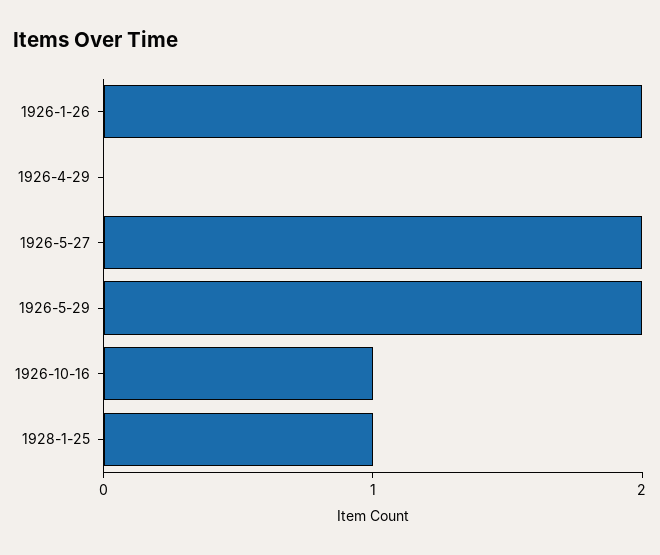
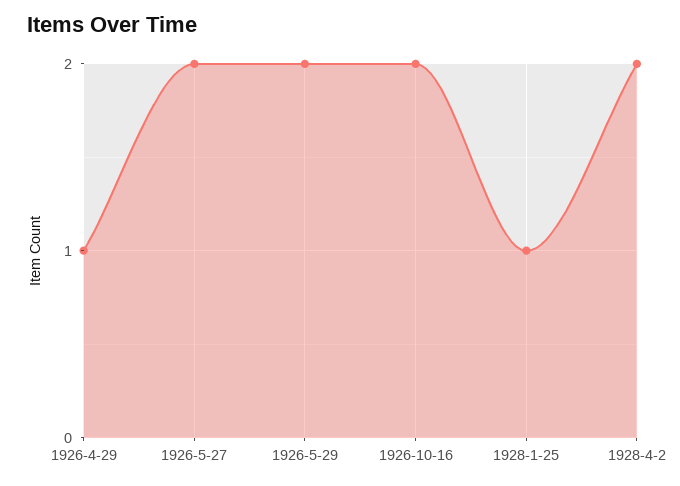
1926-1-26: 2 -> none
1926-4-29: 0 -> 1
1926-10-16: 1 -> 2
1928-4-2: none -> 2

